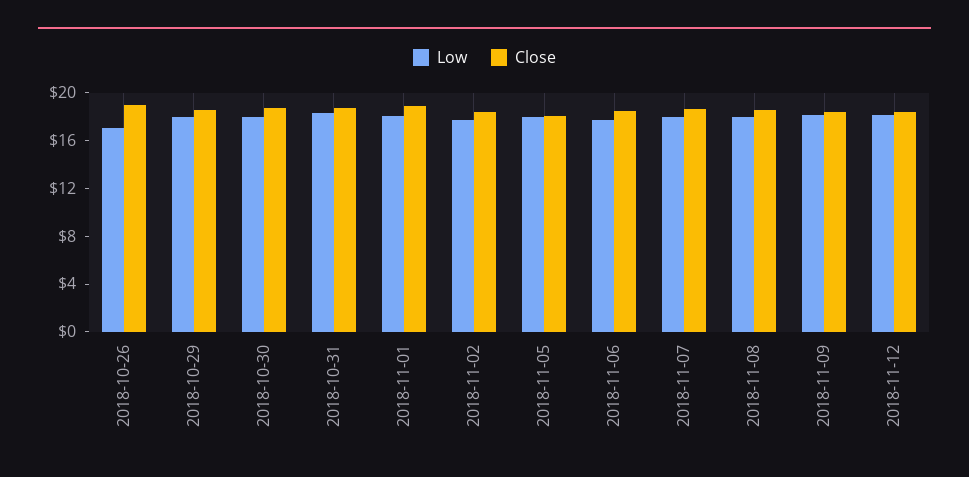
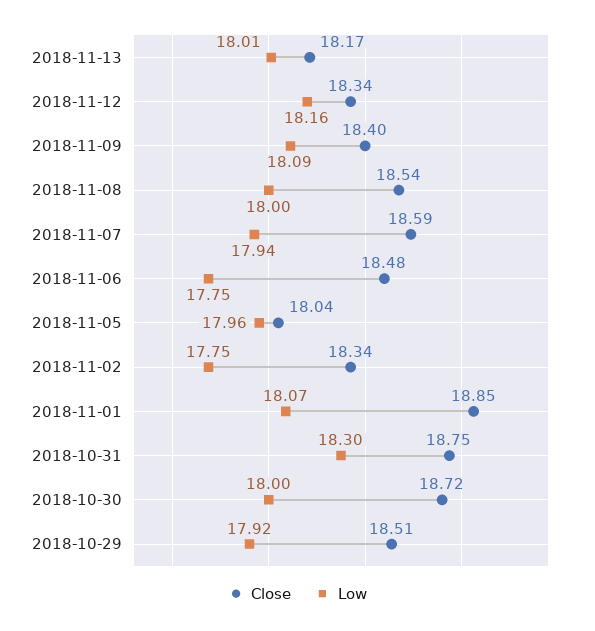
Low, 2018-10-26: 17 -> none
Close, 2018-10-26: 19 -> none
Close, 2018-11-13: none -> 18.17
Low, 2018-11-13: none -> 18.01

